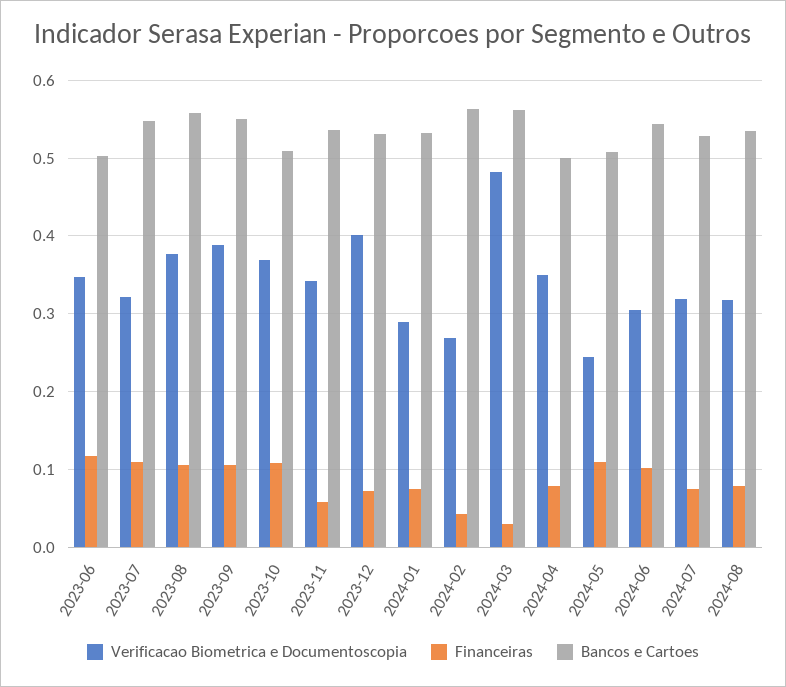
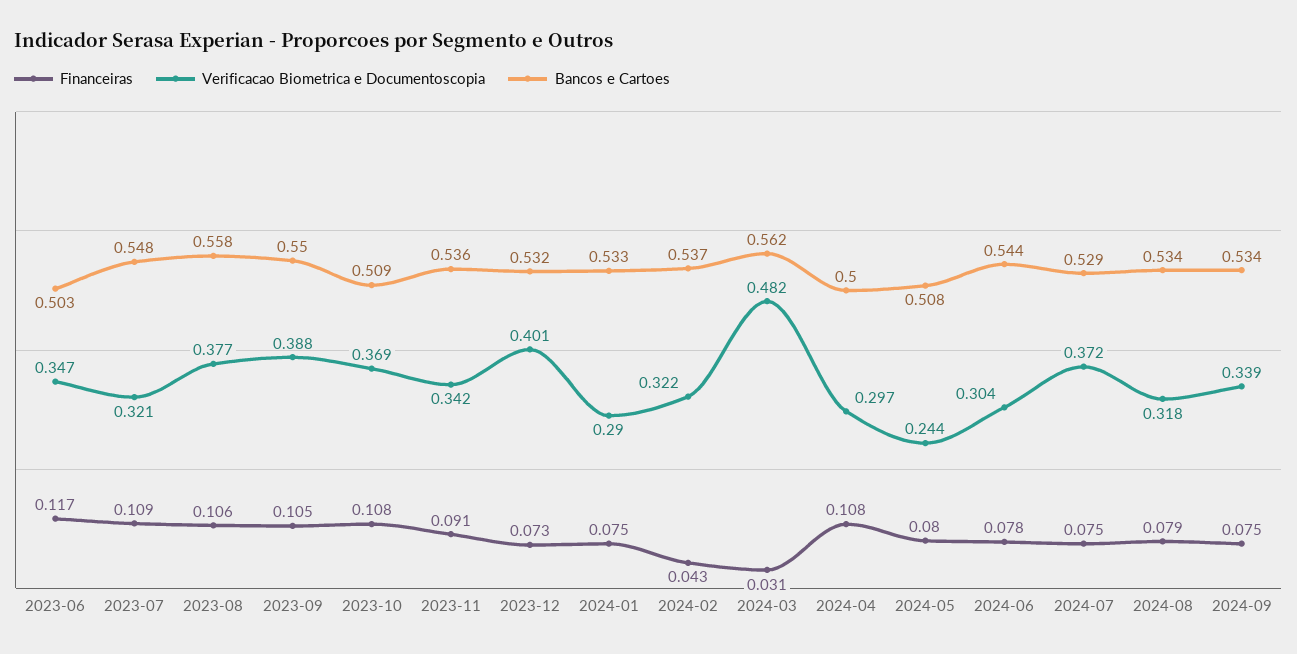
Financeiras, 2023-11: 0.06 -> 0.091
Verificacao Biometrica e Documentoscopia, 2024-02: 0.27 -> 0.322
Bancos e Cartoes, 2024-02: 0.56 -> 0.537
Verificacao Biometrica e Documentoscopia, 2024-04: 0.35 -> 0.297
Financeiras, 2024-04: 0.08 -> 0.108
Financeiras, 2024-05: 0.11 -> 0.08
Financeiras, 2024-06: 0.1 -> 0.078
Verificacao Biometrica e Documentoscopia, 2024-07: 0.32 -> 0.372
Financeiras, 2024-09: none -> 0.075
Verificacao Biometrica e Documentoscopia, 2024-09: none -> 0.339
Bancos e Cartoes, 2024-09: none -> 0.534

